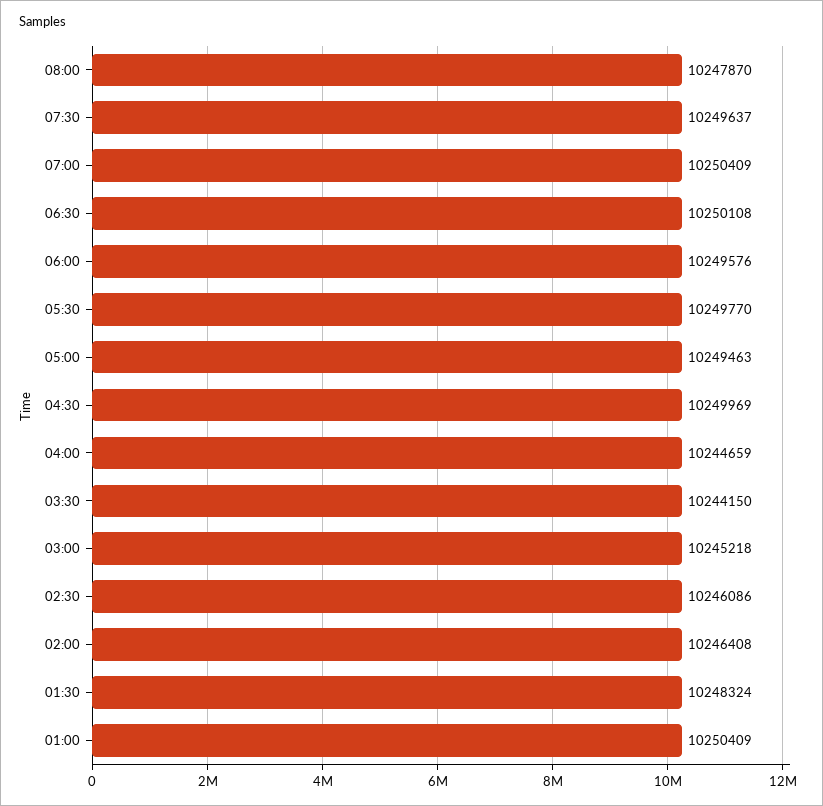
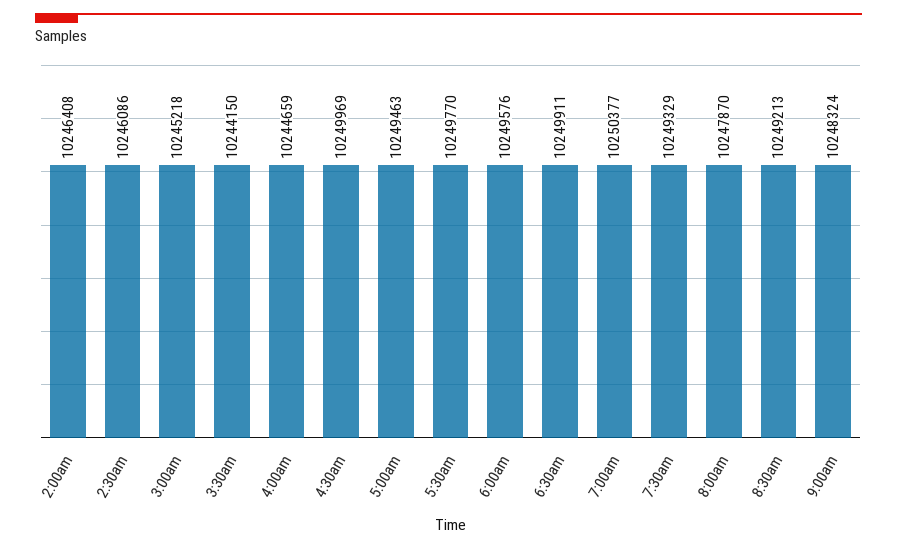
07:30: 10249637 -> 10249329
07:00: 10250409 -> 10250377
06:30: 10250108 -> 10249911
01:30: 10248324 -> none
01:00: 10250409 -> none
8:30am: none -> 10249213
9:00am: none -> 10248324

